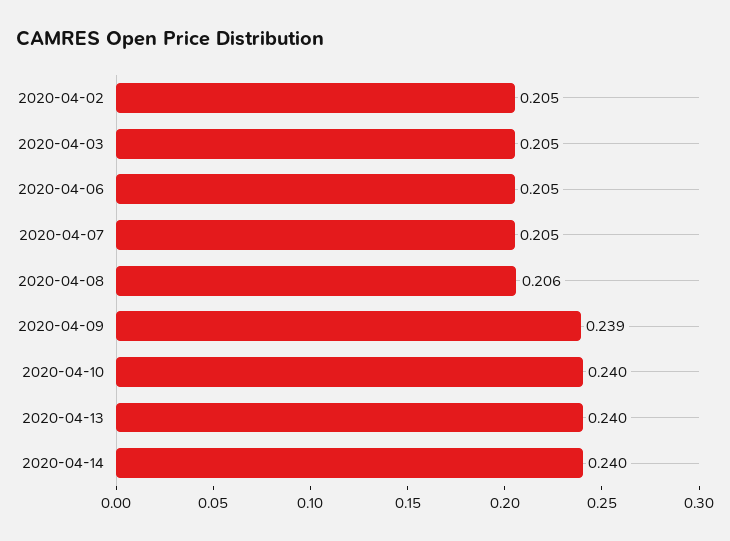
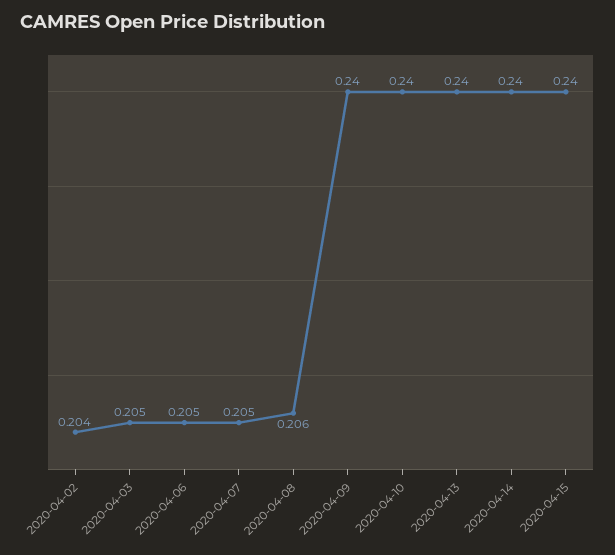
2020-04-02: 0.205 -> 0.204
2020-04-09: 0.239 -> 0.24
2020-04-15: none -> 0.24

